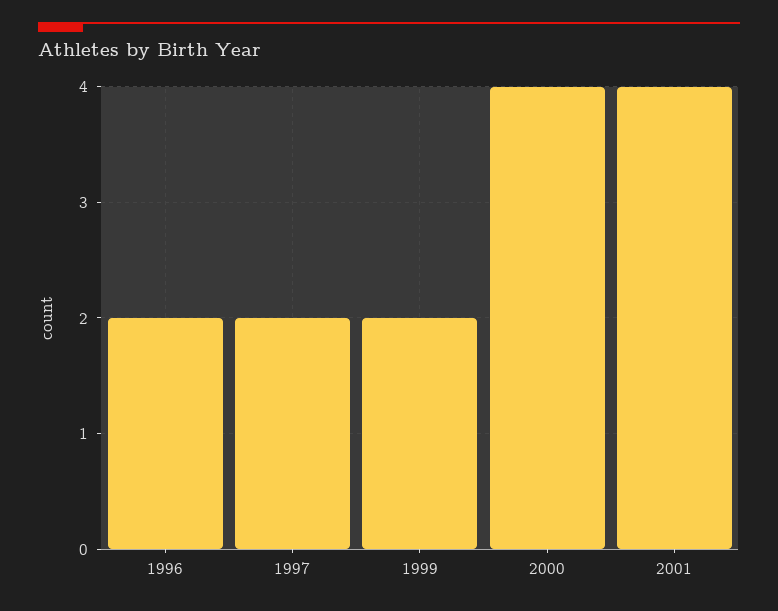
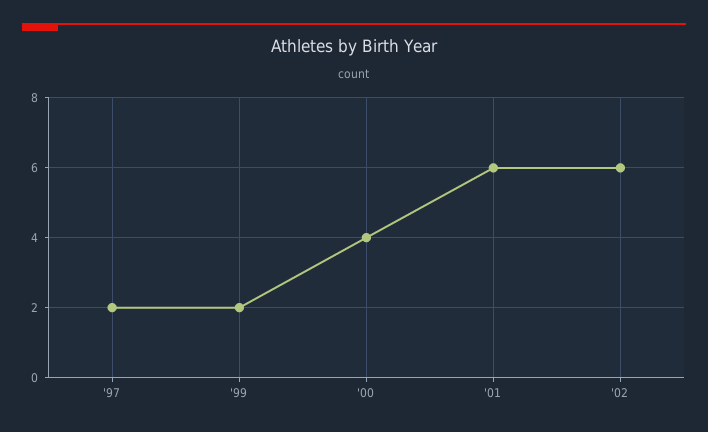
1996: 2 -> none
2001: 4 -> 6
'02: none -> 6

